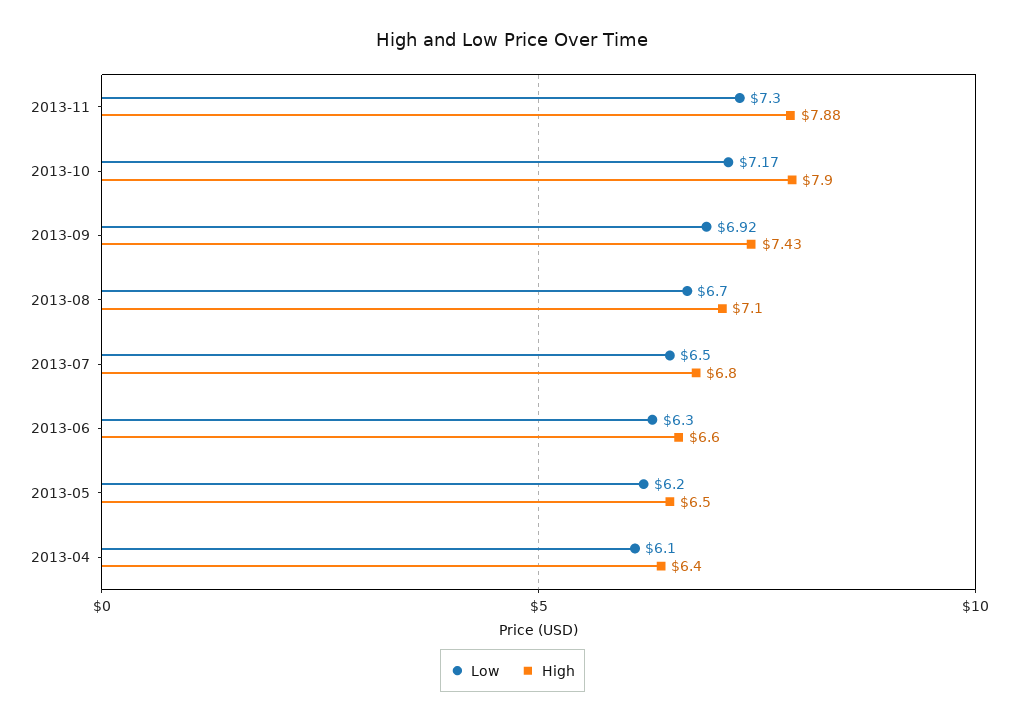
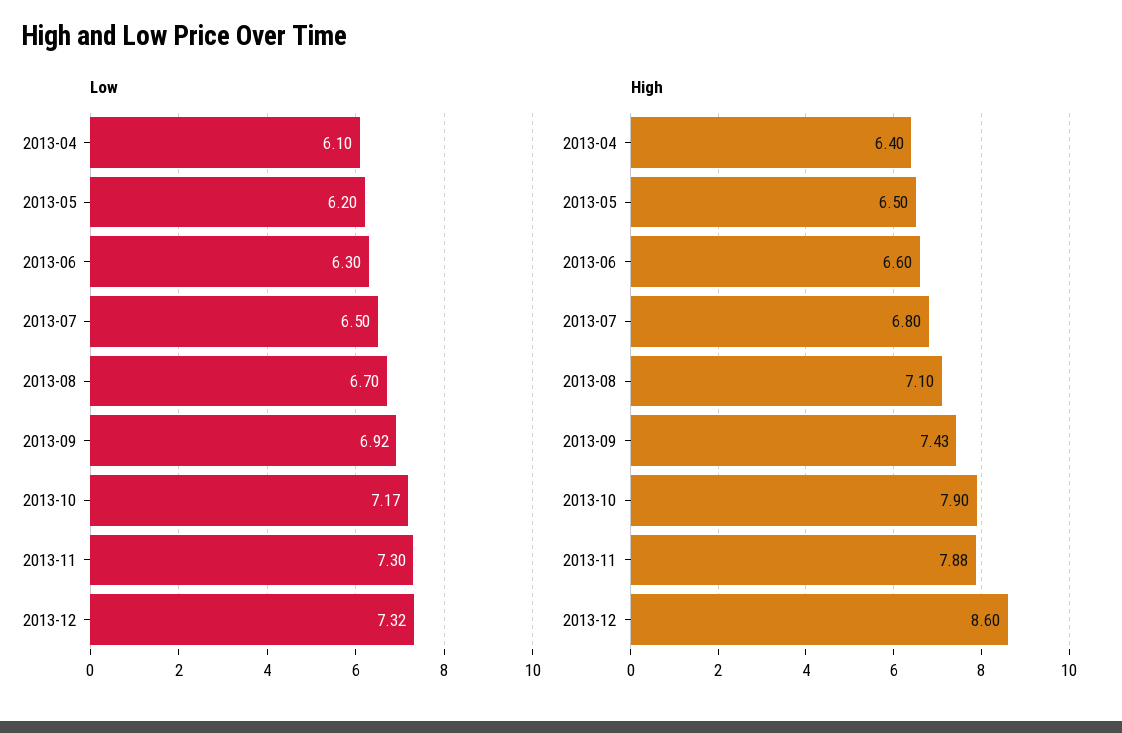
Low, 2013-12: none -> 7.32
High, 2013-12: none -> 8.6

